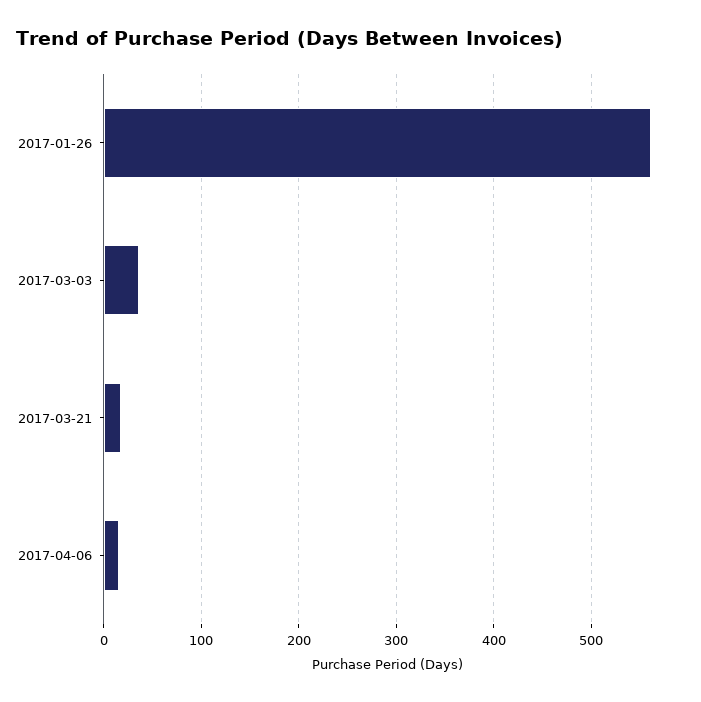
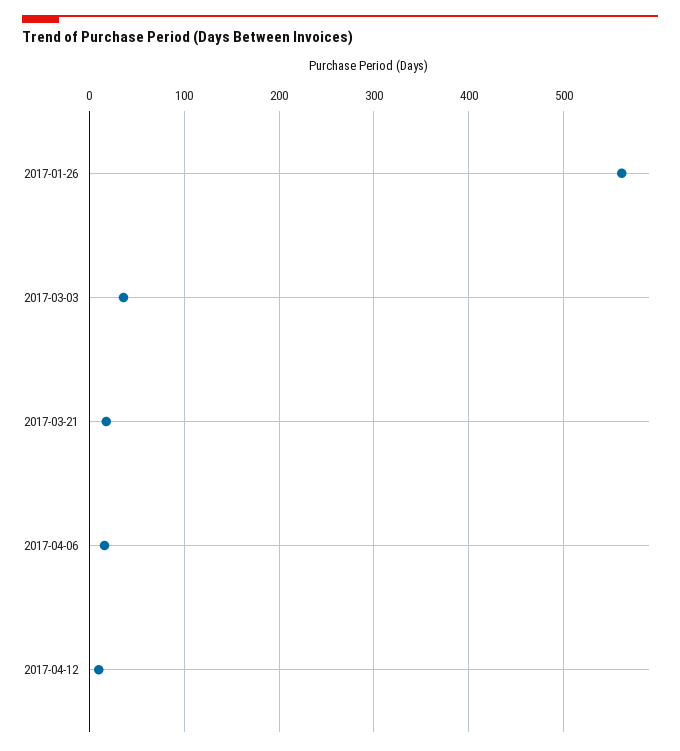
2017-04-12: none -> 10

